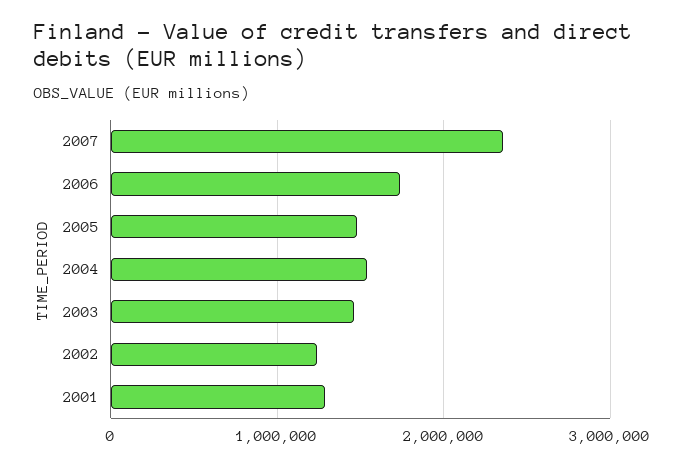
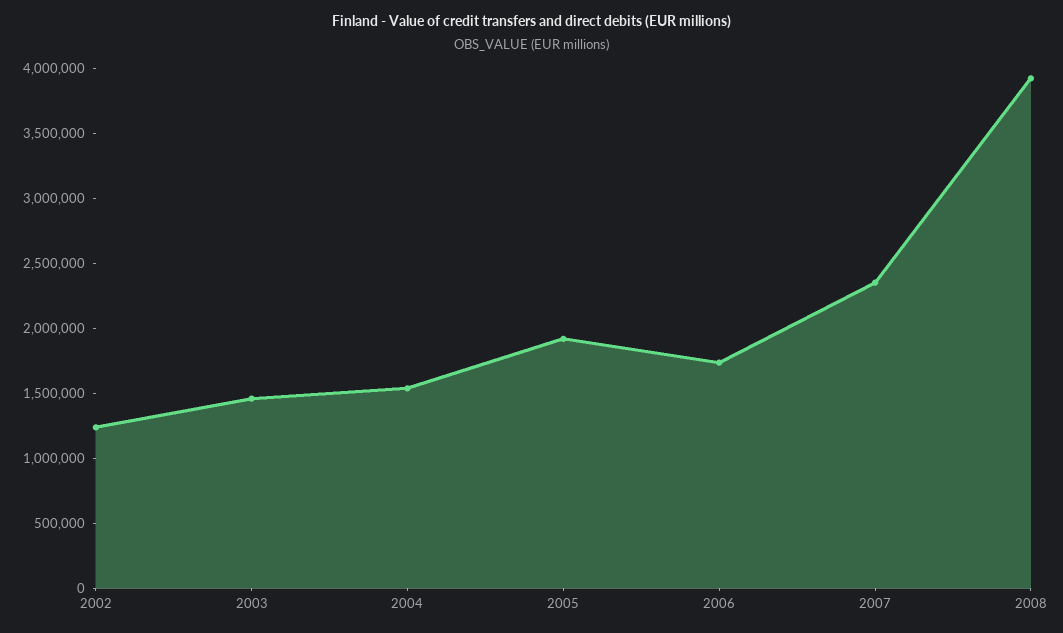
2005: 1500000 -> 1900000
2001: 1300000 -> none
2008: none -> 3900000

